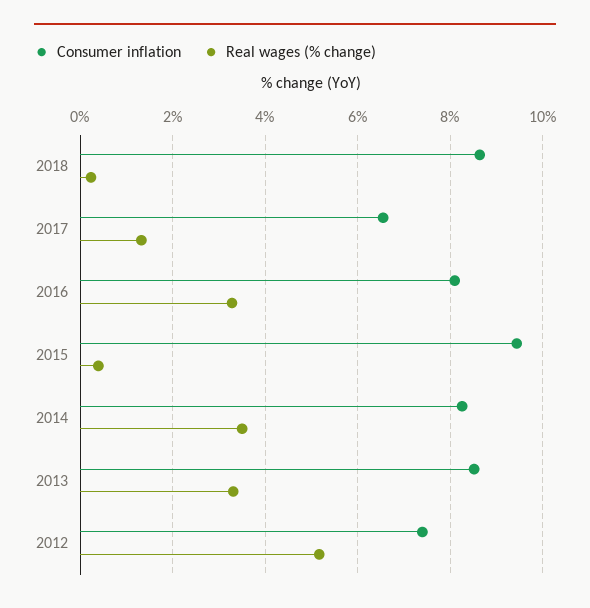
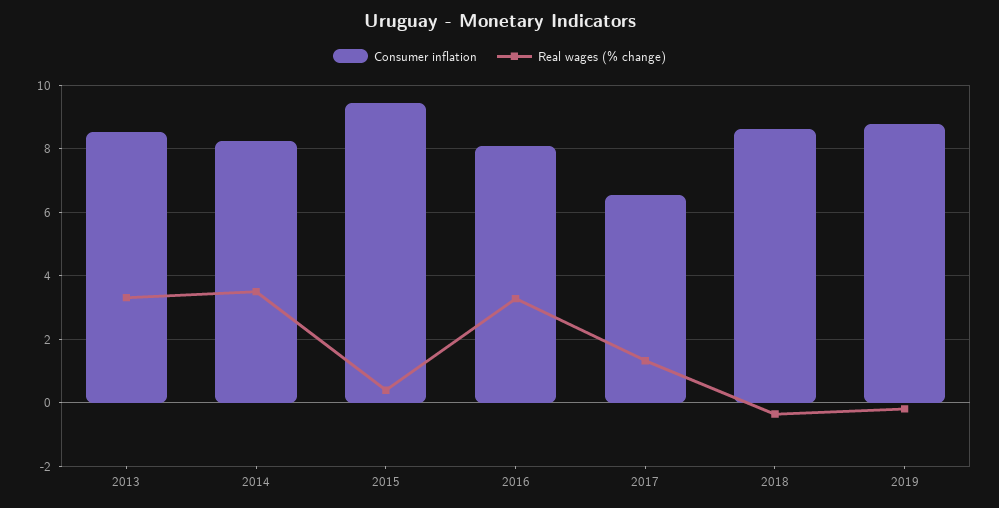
Real wages (% change), 2018: 0.2 -> -0.4
Consumer inflation, 2012: 7.4 -> none
Real wages (% change), 2012: 5.2 -> none
Consumer inflation, 2019: none -> 8.8
Real wages (% change), 2019: none -> -0.2

